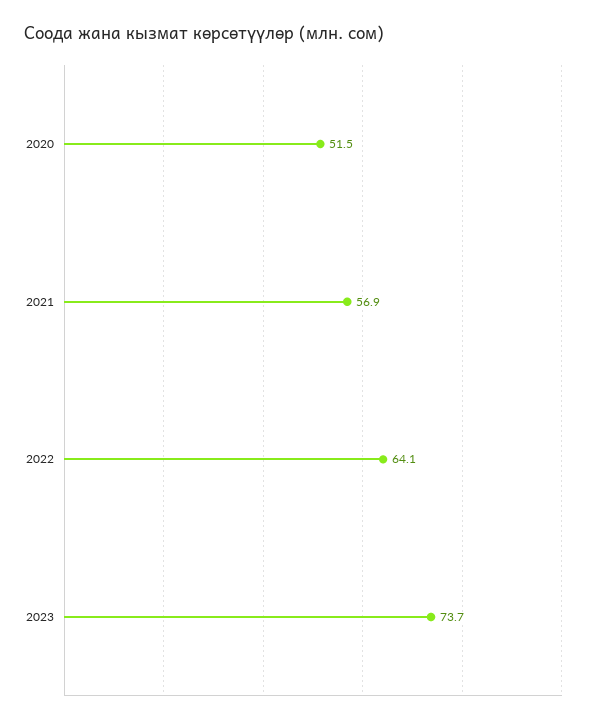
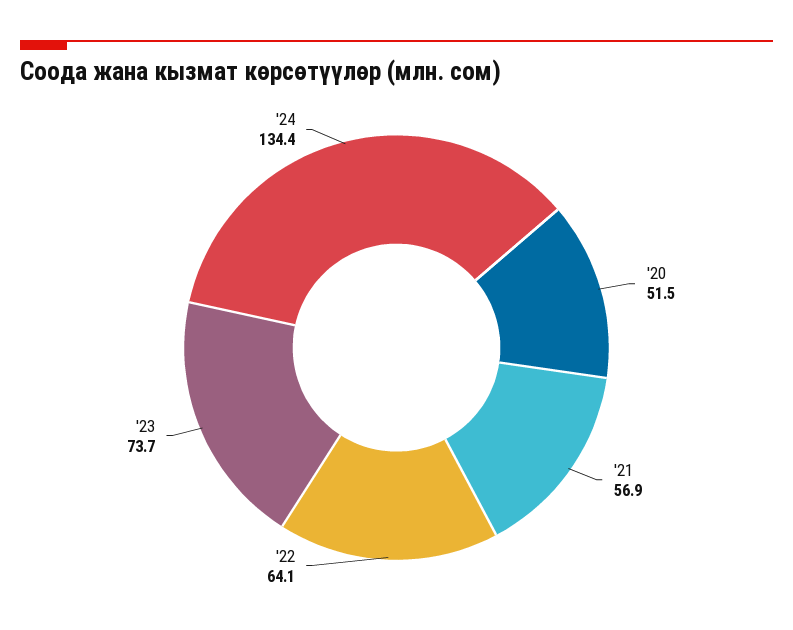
'24: none -> 134.4

